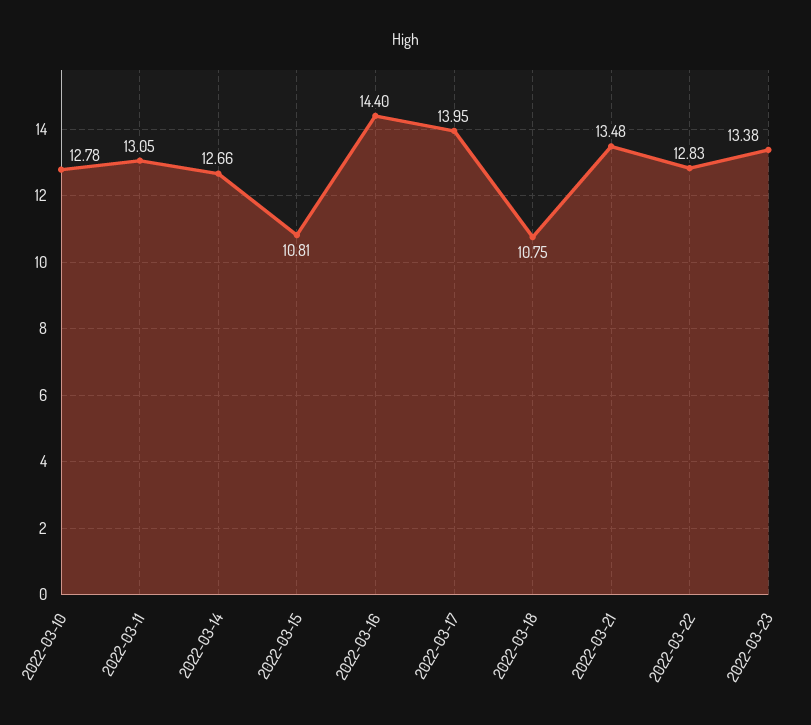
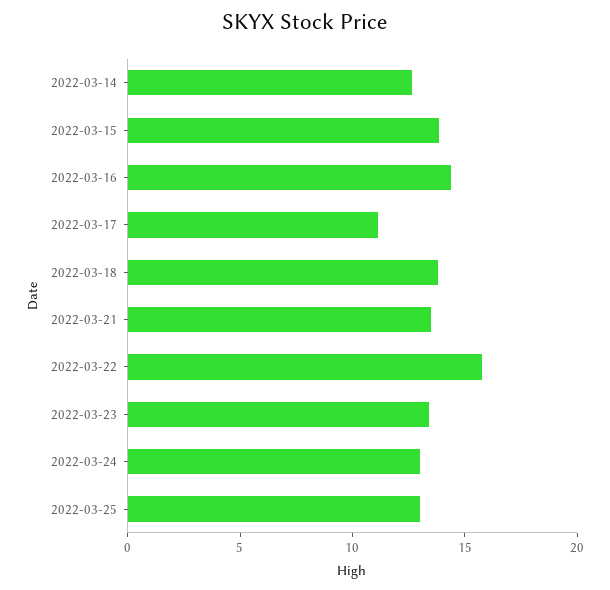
2022-03-10: 12.78 -> none
2022-03-11: 13.05 -> none
2022-03-15: 10.81 -> 14
2022-03-17: 13.95 -> 11
2022-03-18: 10.75 -> 14
2022-03-22: 12.83 -> 16
2022-03-24: none -> 13
2022-03-25: none -> 13

